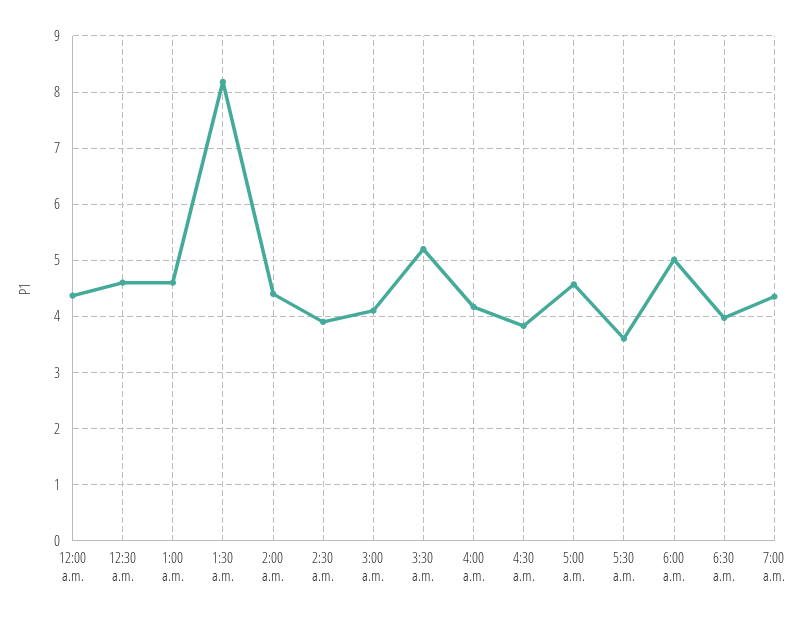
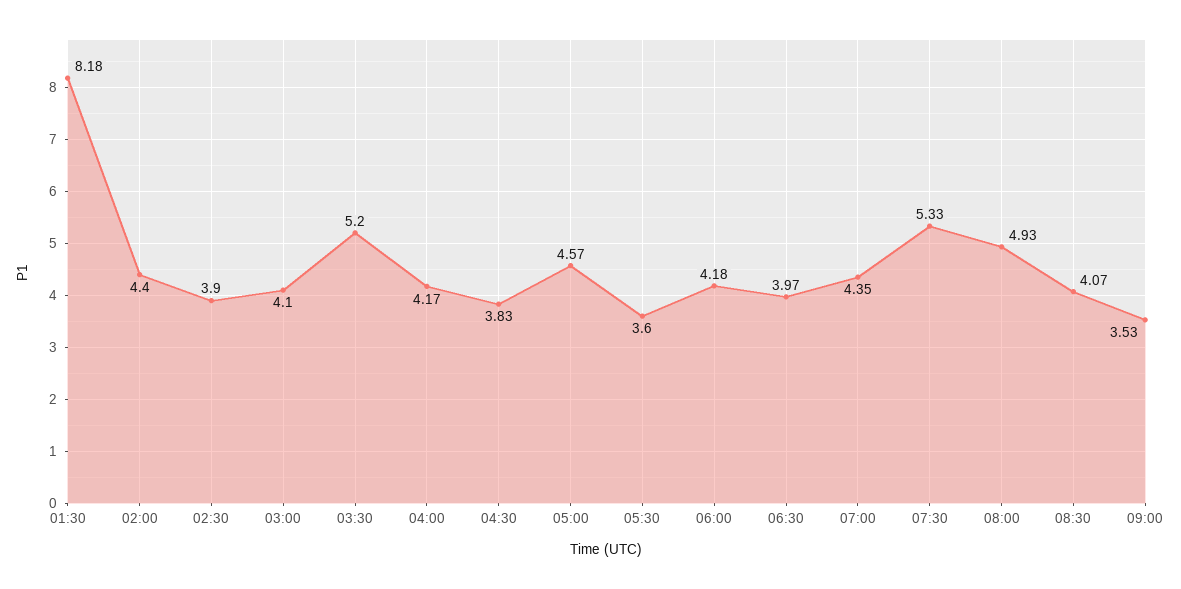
12:00 a.m.: 4.4 -> none
12:30 a.m.: 4.6 -> none
1:00 a.m.: 4.6 -> none
6:00 a.m.: 5 -> 4.18
07:30: none -> 5.33
08:00: none -> 4.93
08:30: none -> 4.07
09:00: none -> 3.53

